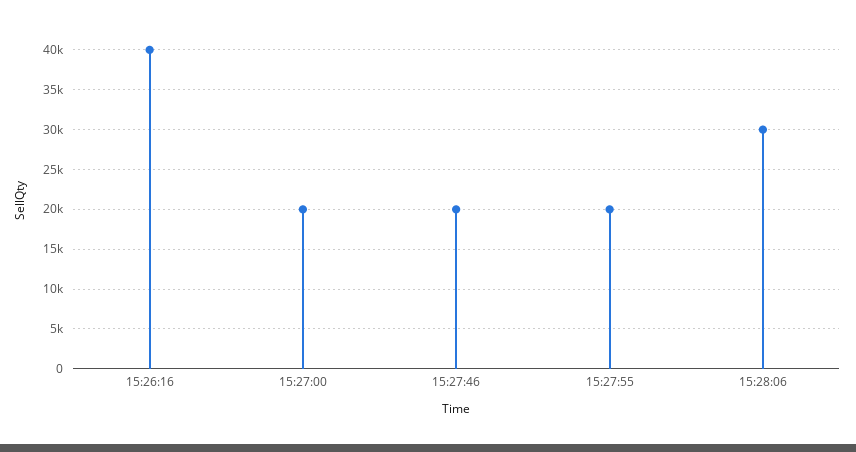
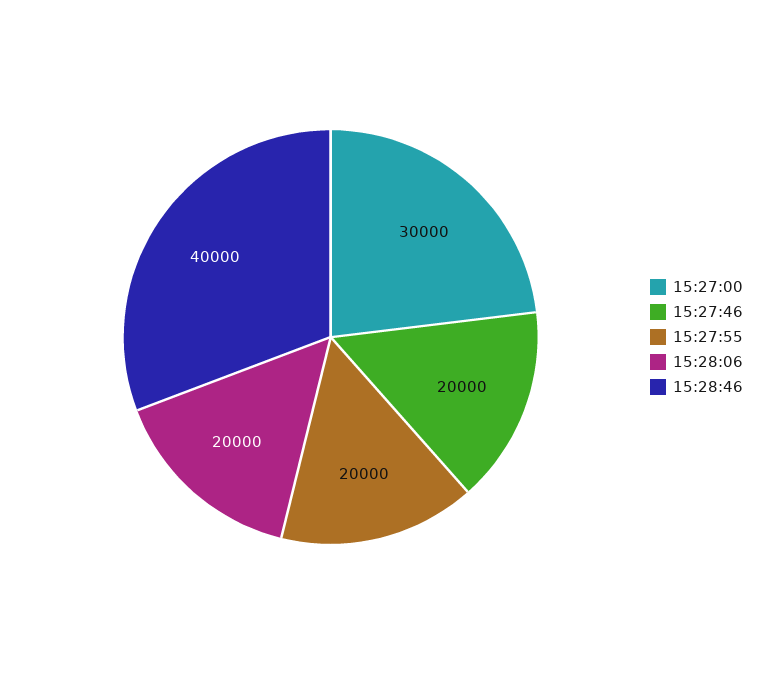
15:26:16: 40000 -> none
15:27:00: 20000 -> 30000
15:28:06: 30000 -> 20000
15:28:46: none -> 40000

